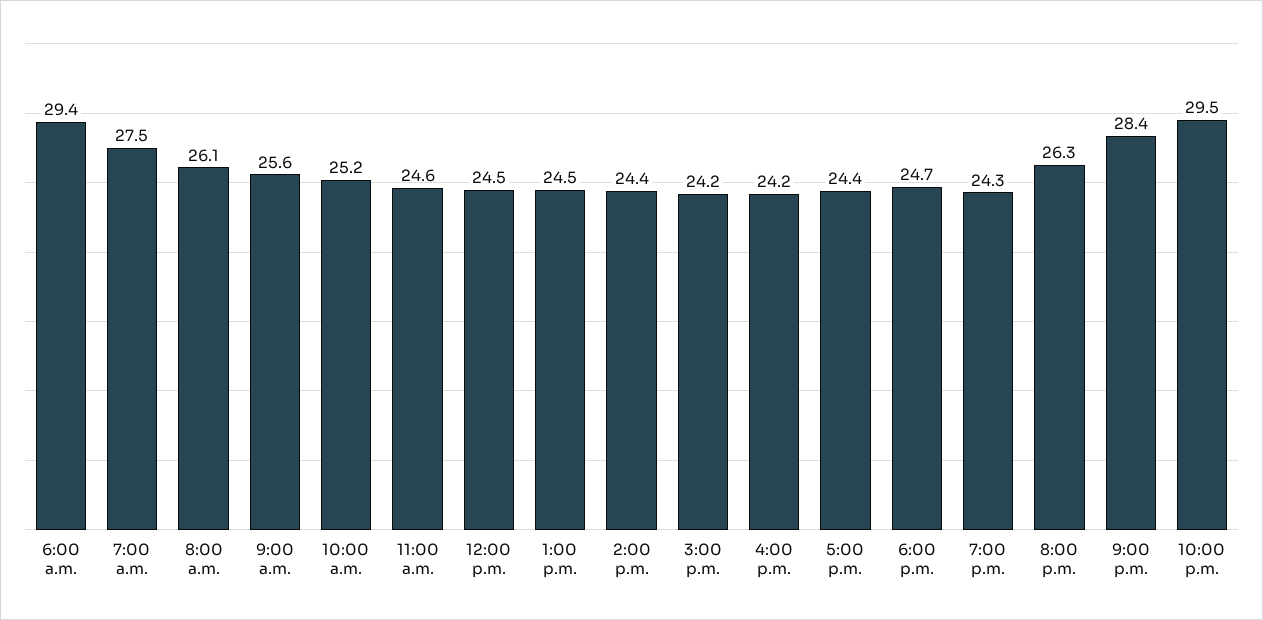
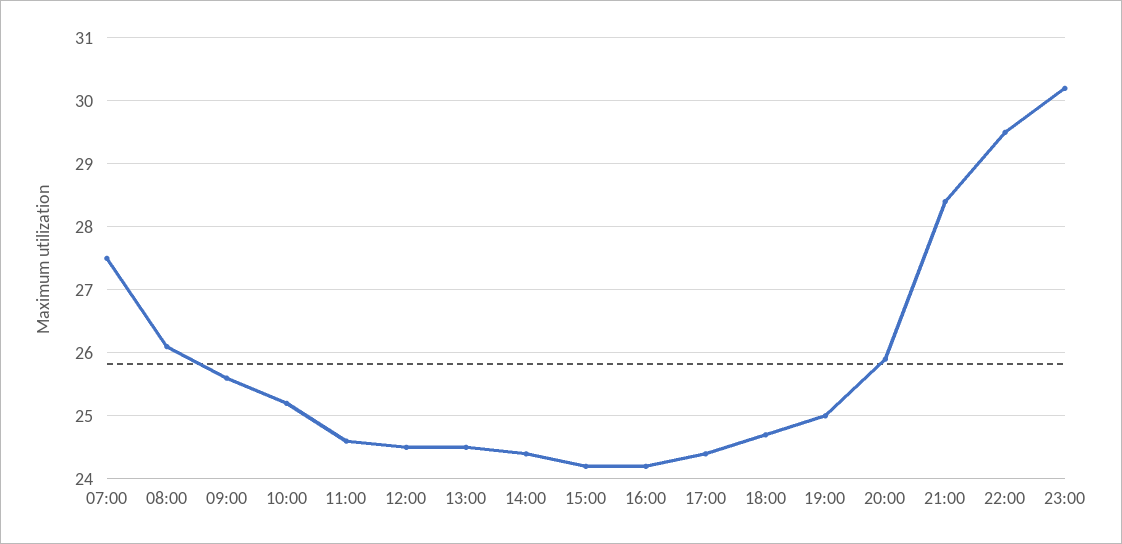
6:00 a.m.: 29.4 -> none
7:00 p.m.: 24.3 -> 25
8:00 p.m.: 26.3 -> 25.9
23:00: none -> 30.2

